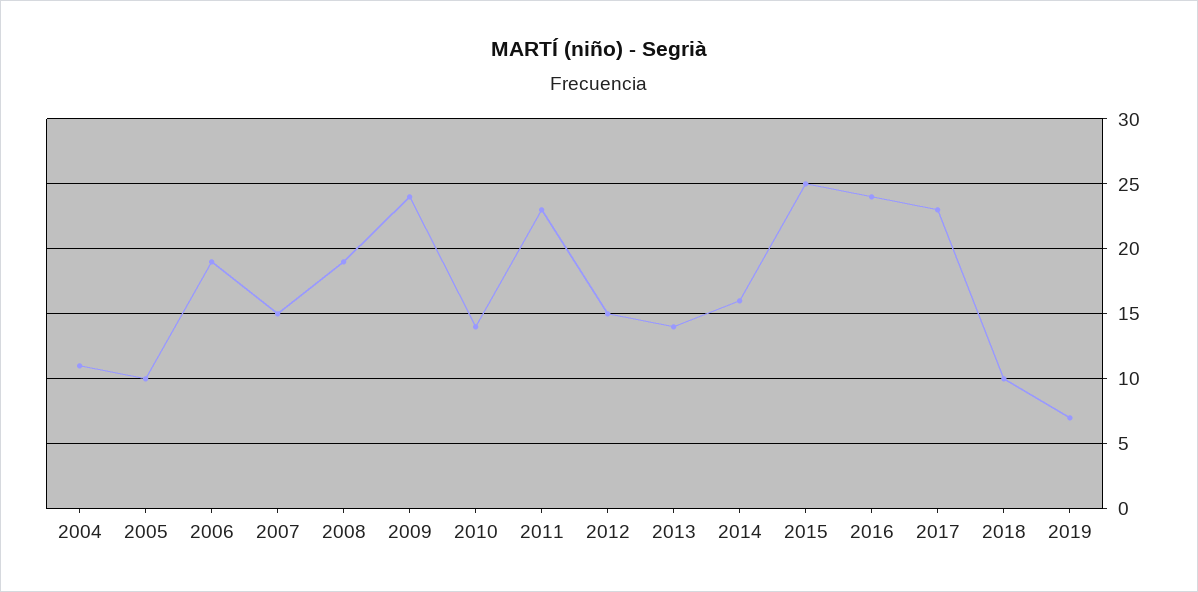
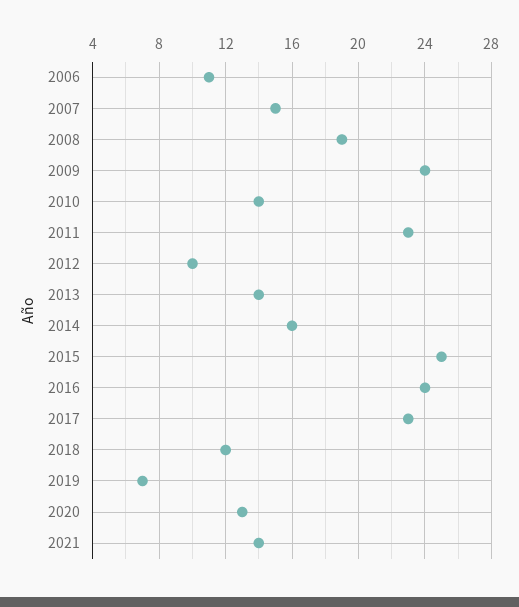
2004: 11 -> none
2005: 10 -> none
2006: 19 -> 11
2012: 15 -> 10
2018: 10 -> 12
2020: none -> 13
2021: none -> 14

